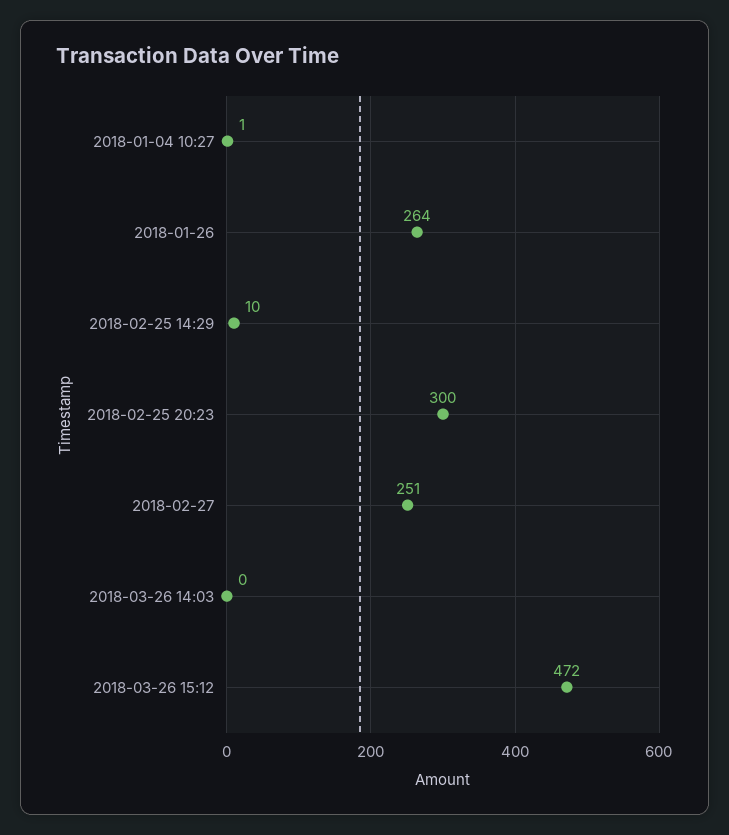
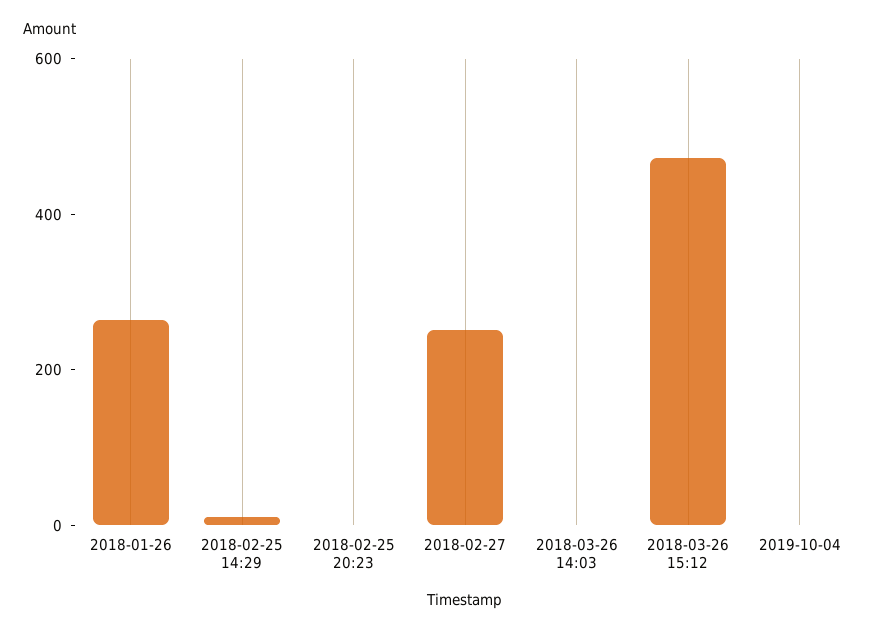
2018-01-04 10:27: 1 -> none
2018-02-25 20:23: 300 -> 0
2019-10-04: none -> 0

